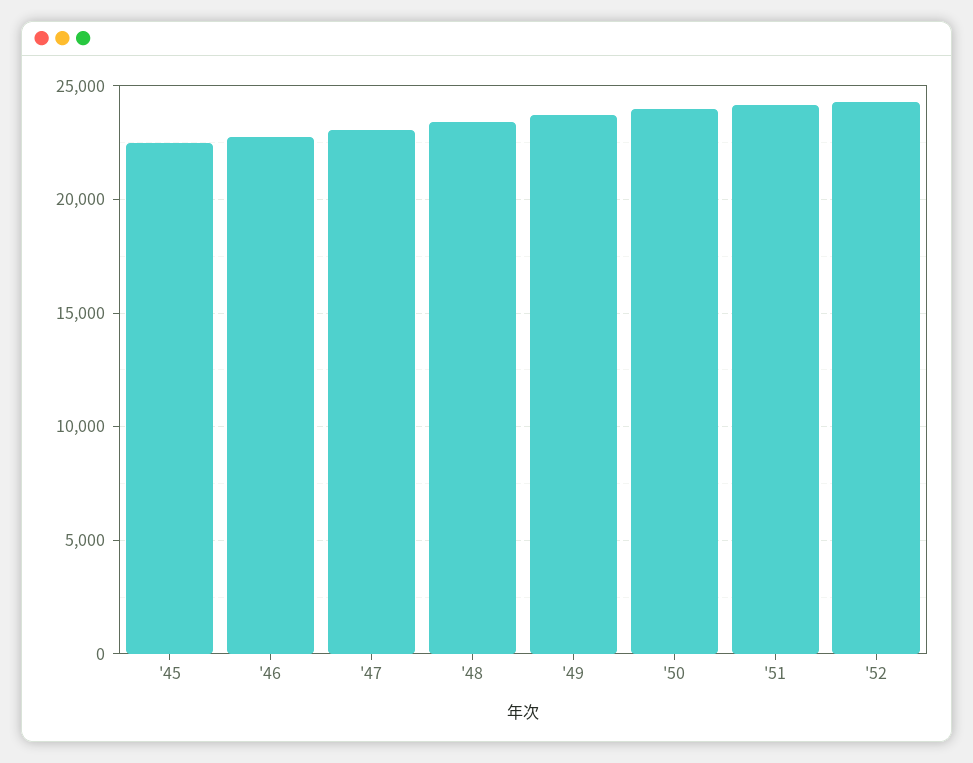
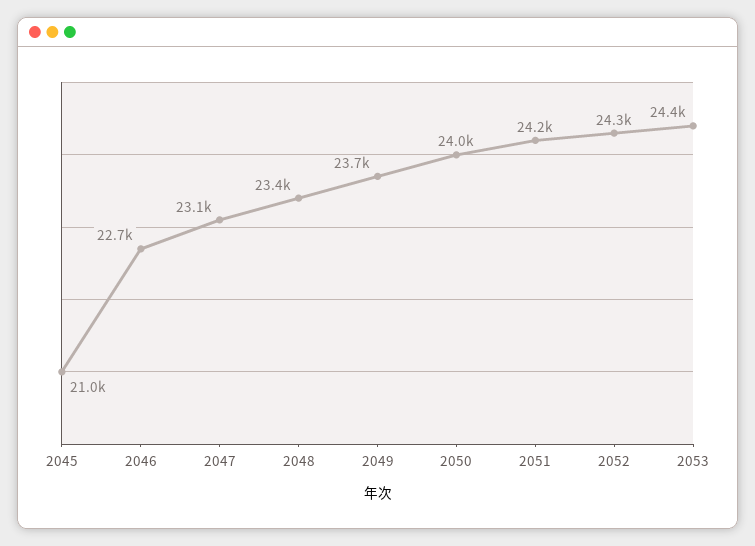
'45: 22500 -> 21000
2053: none -> 24400

